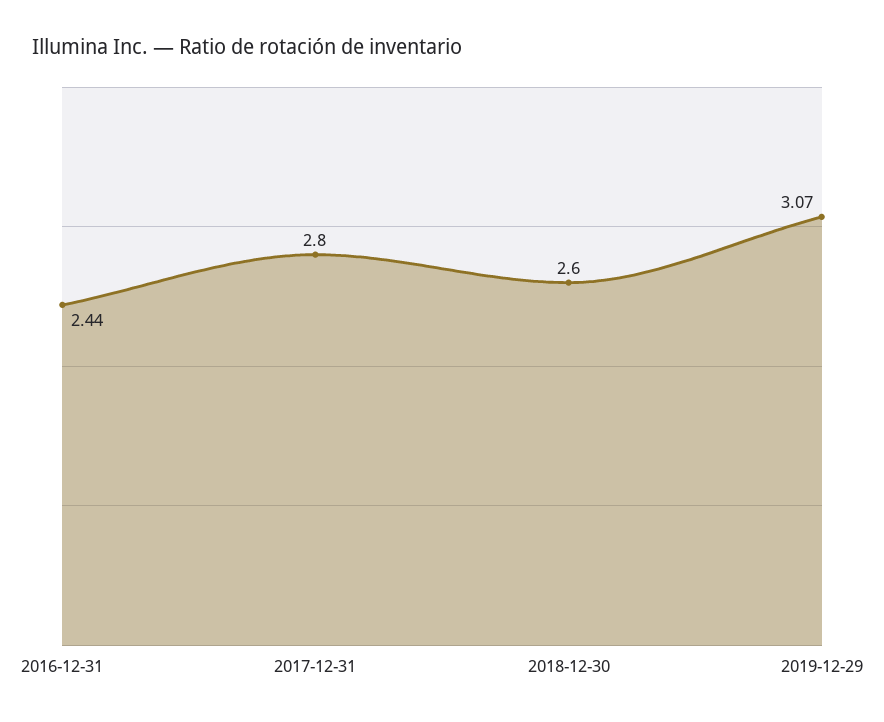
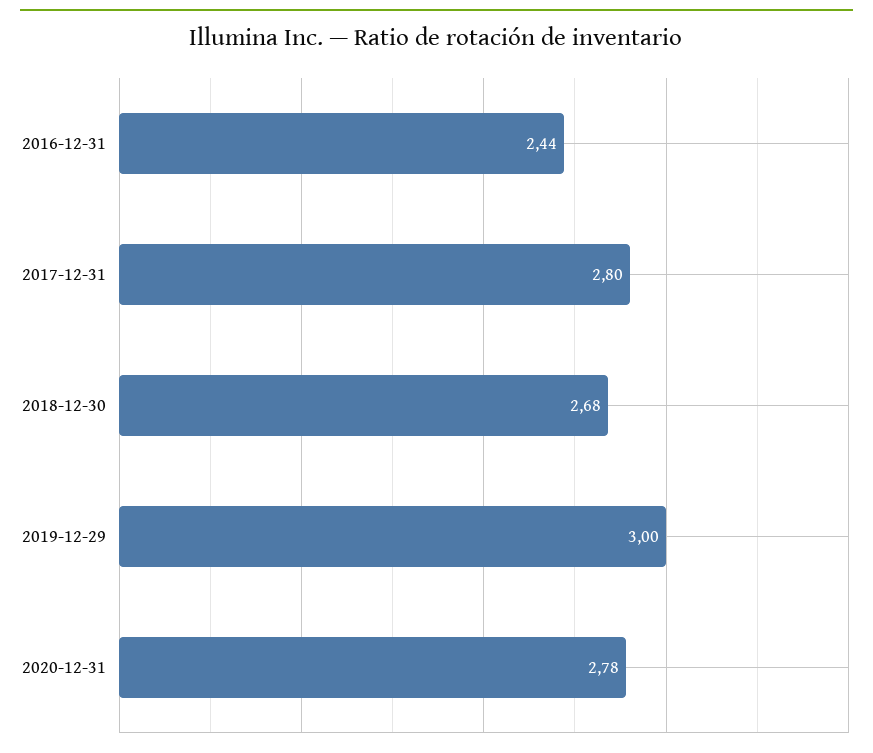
2018-12-30: 2.6 -> 2.68
2019-12-29: 3.07 -> 3
2020-12-31: none -> 2.78

